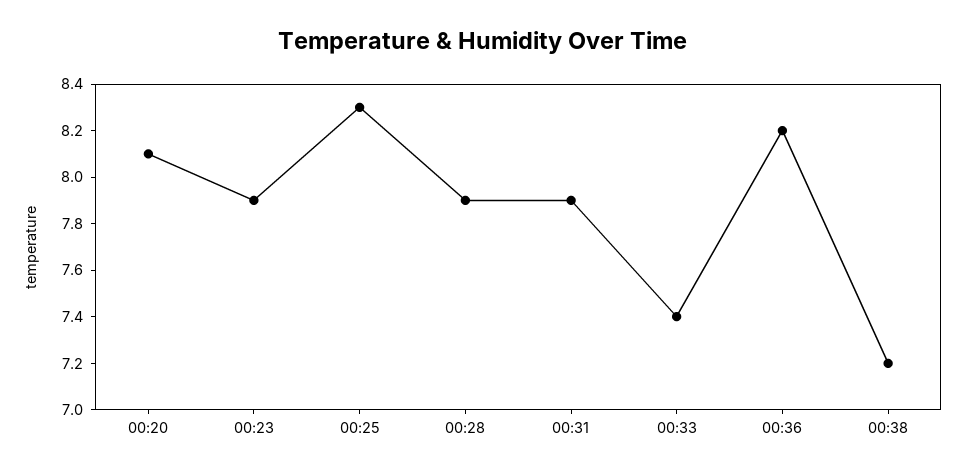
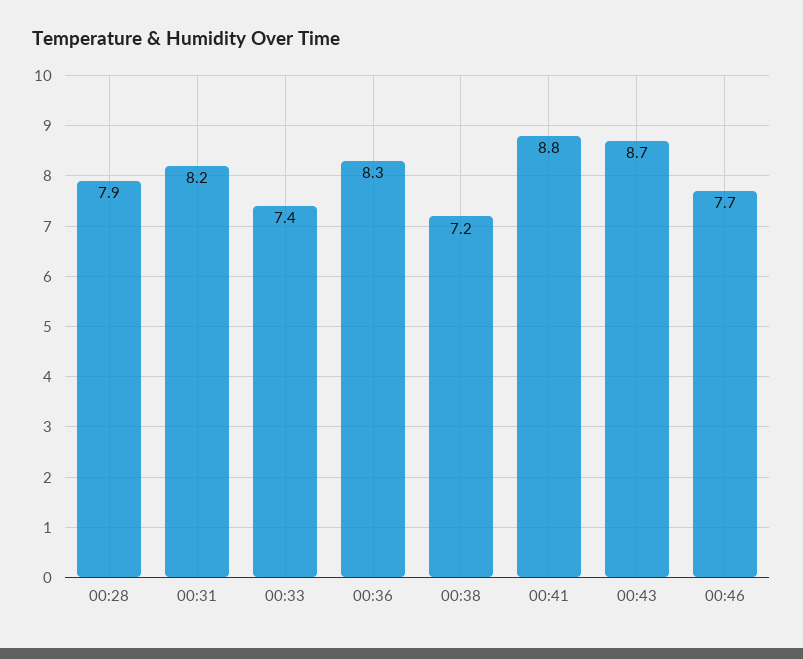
00:20: 8.1 -> none
00:23: 7.9 -> none
00:25: 8.3 -> none
00:31: 7.9 -> 8.2
00:36: 8.2 -> 8.3
00:41: none -> 8.8
00:43: none -> 8.7
00:46: none -> 7.7

